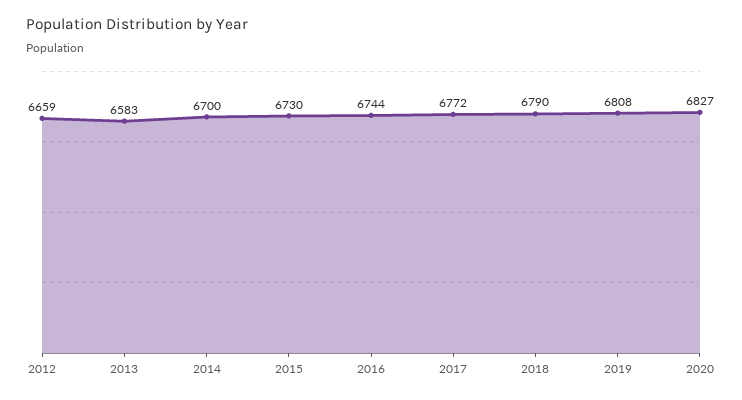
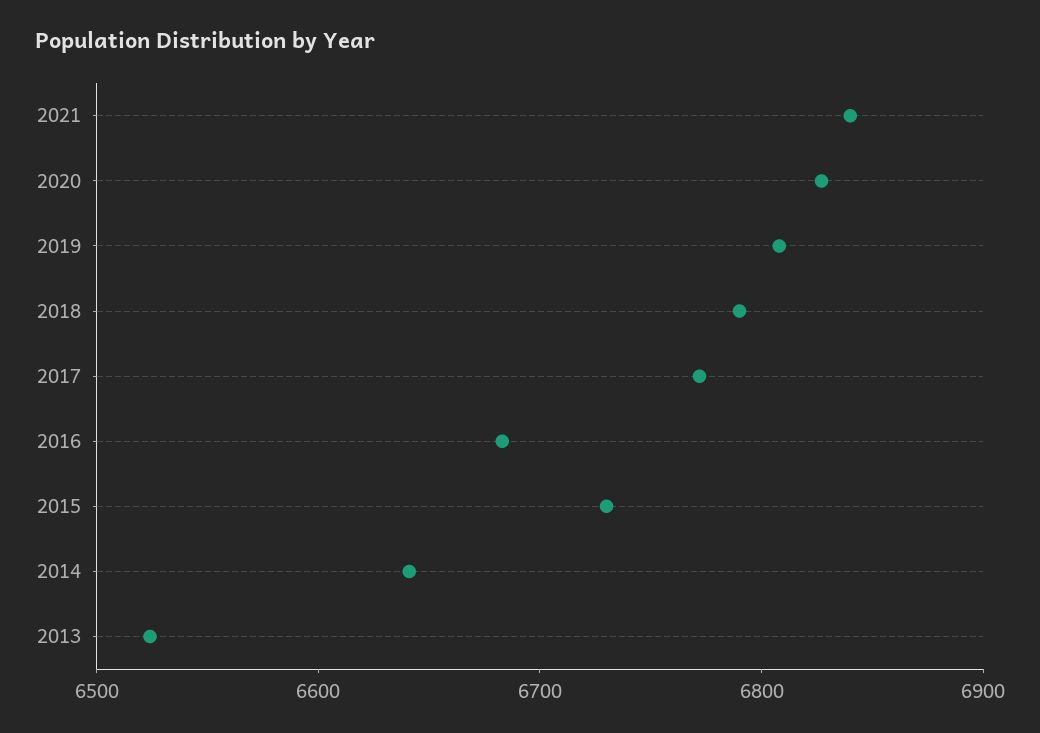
2012: 6659 -> none
2013: 6583 -> 6520
2014: 6700 -> 6640
2016: 6744 -> 6680
2021: none -> 6840

